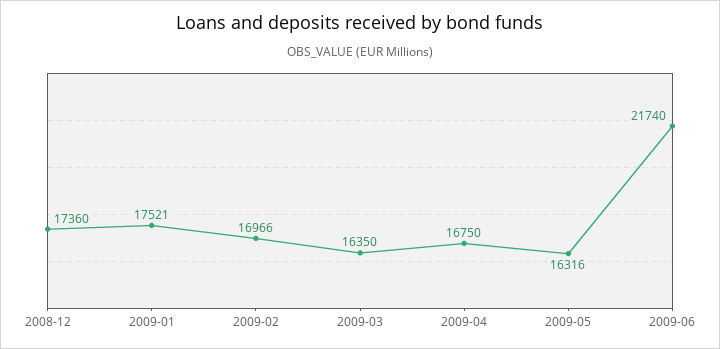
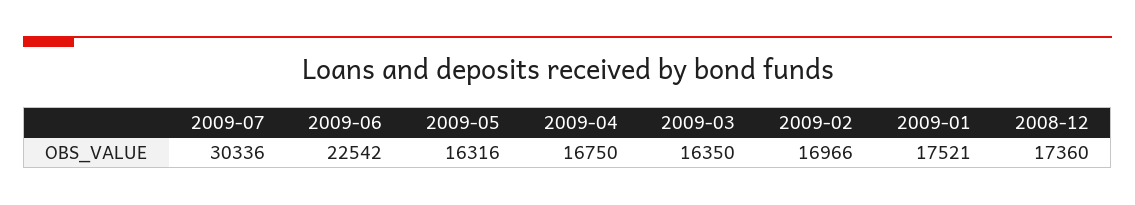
2009-06: 21740 -> 22542
2009-07: none -> 30336

